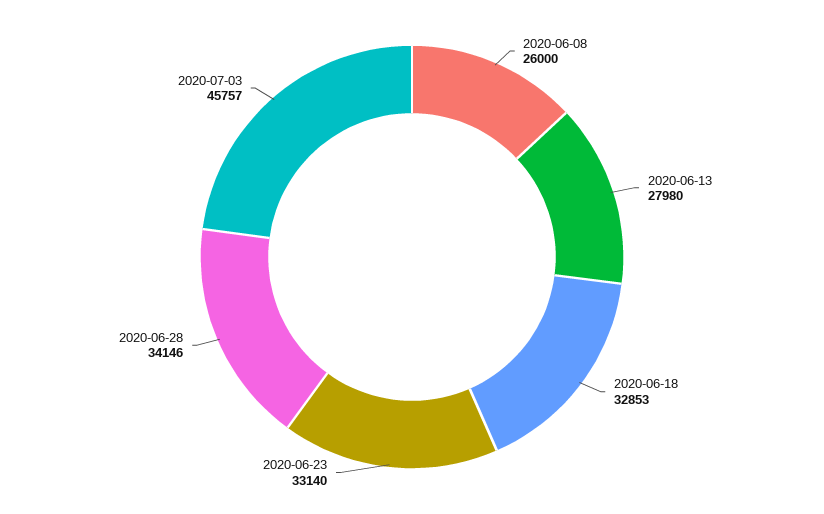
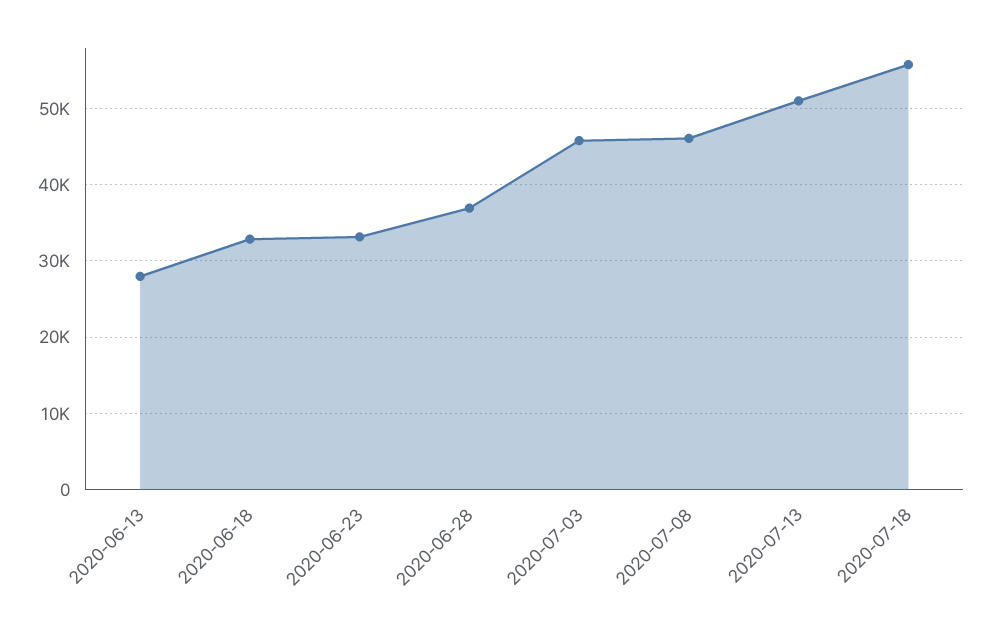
2020-06-08: 26000 -> none
2020-06-28: 34146 -> 37000
2020-07-08: none -> 46000
2020-07-13: none -> 51000
2020-07-18: none -> 56000

